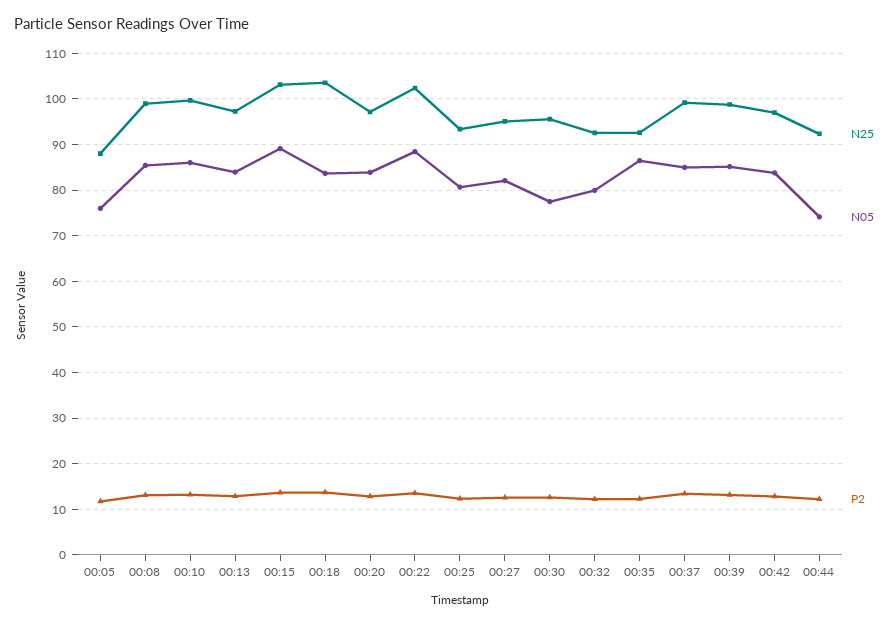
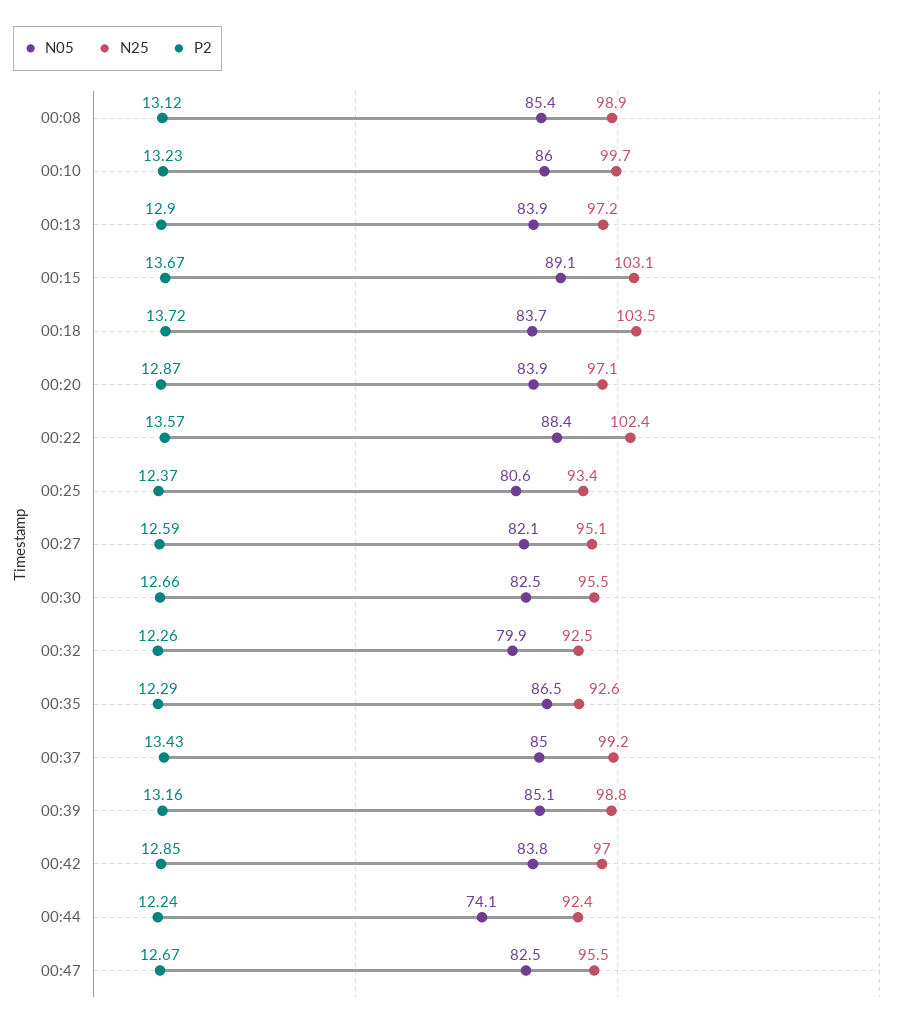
N25, 00:05: 88 -> none
N05, 00:05: 76 -> none
P2, 00:05: 12 -> none
N05, 00:30: 78 -> 82.5
N05, 00:47: none -> 82.5
N25, 00:47: none -> 95.5
P2, 00:47: none -> 12.67

